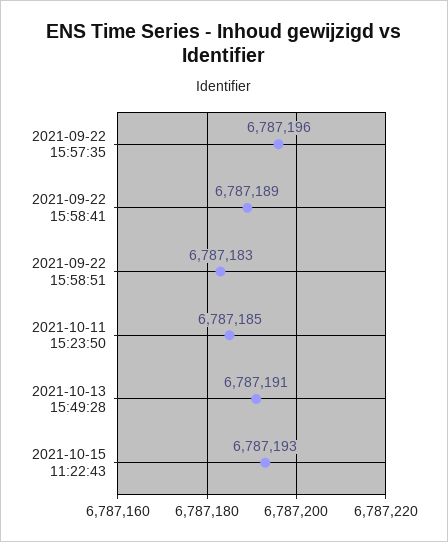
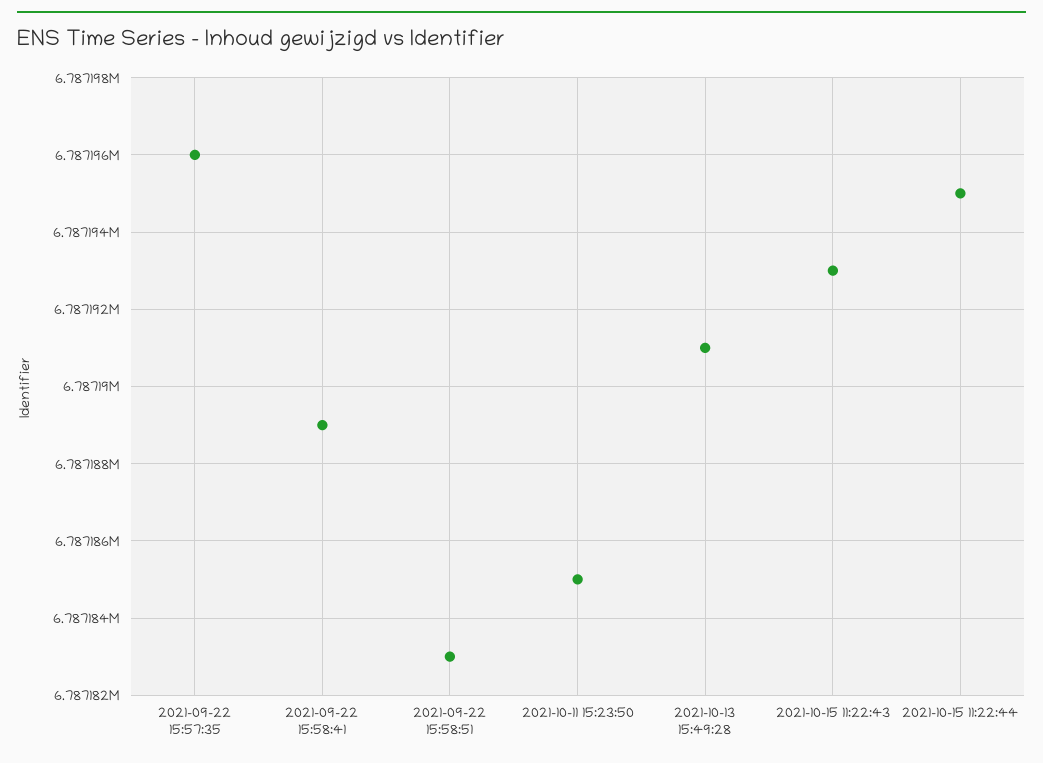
2021-10-15 11:22:44: none -> 6787195

